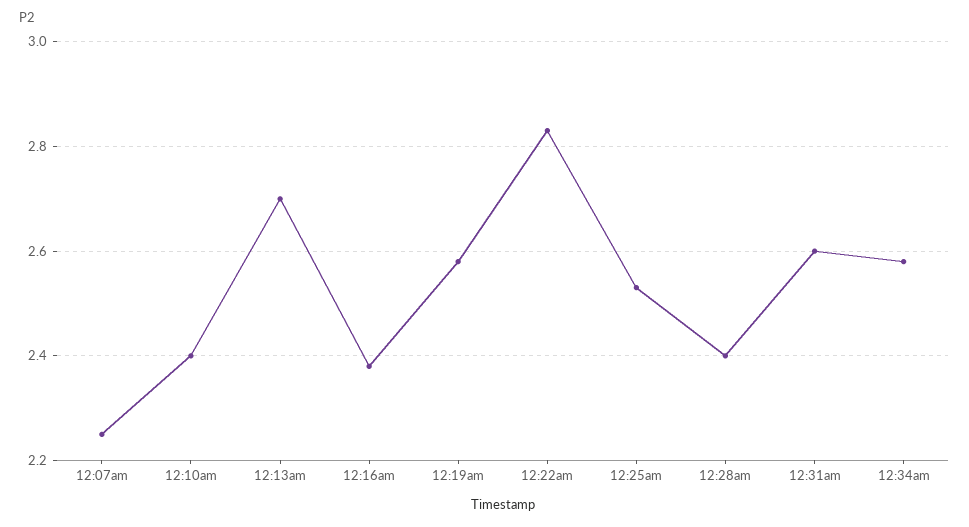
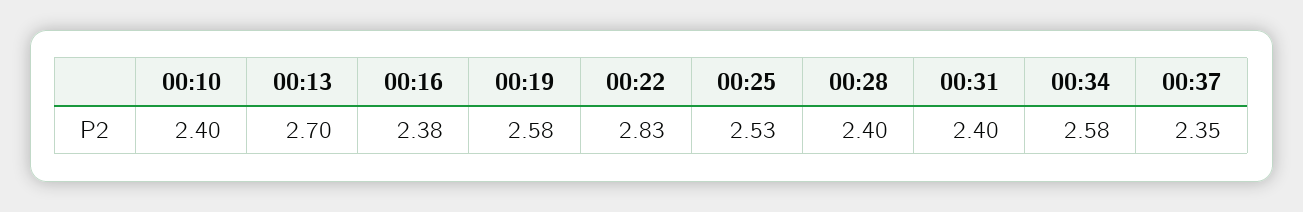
12:07am: 2.25 -> none
12:31am: 2.6 -> 2.4
00:37: none -> 2.35

